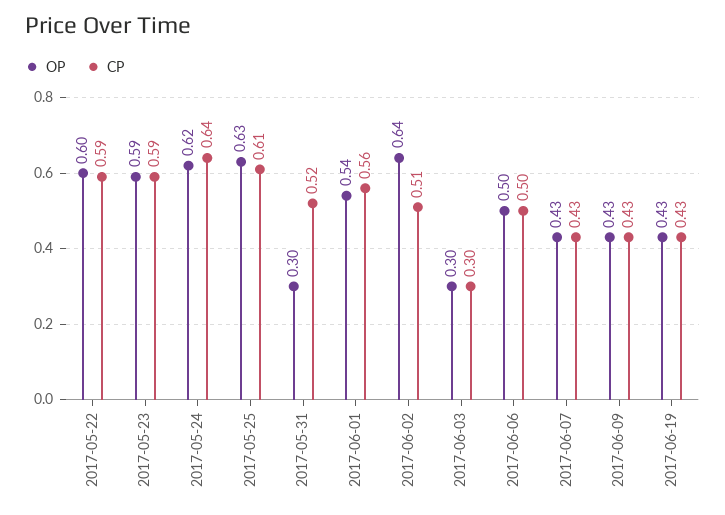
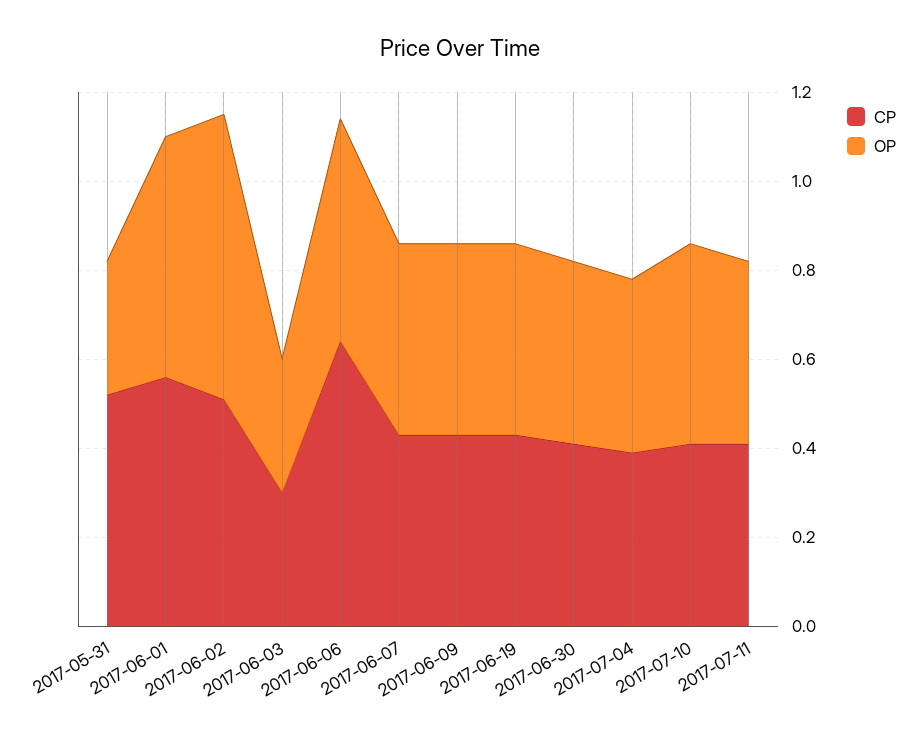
OP, 2017-05-22: 0.6 -> none
CP, 2017-05-22: 0.59 -> none
OP, 2017-05-23: 0.59 -> none
CP, 2017-05-23: 0.59 -> none
OP, 2017-05-24: 0.62 -> none
CP, 2017-05-24: 0.64 -> none
OP, 2017-05-25: 0.63 -> none
CP, 2017-05-25: 0.61 -> none
CP, 2017-06-06: 0.5 -> 0.65
CP, 2017-06-30: none -> 0.4
OP, 2017-06-30: none -> 0.4
CP, 2017-07-04: none -> 0.4
OP, 2017-07-04: none -> 0.4
CP, 2017-07-10: none -> 0.4
OP, 2017-07-10: none -> 0.45
CP, 2017-07-11: none -> 0.4
OP, 2017-07-11: none -> 0.4

